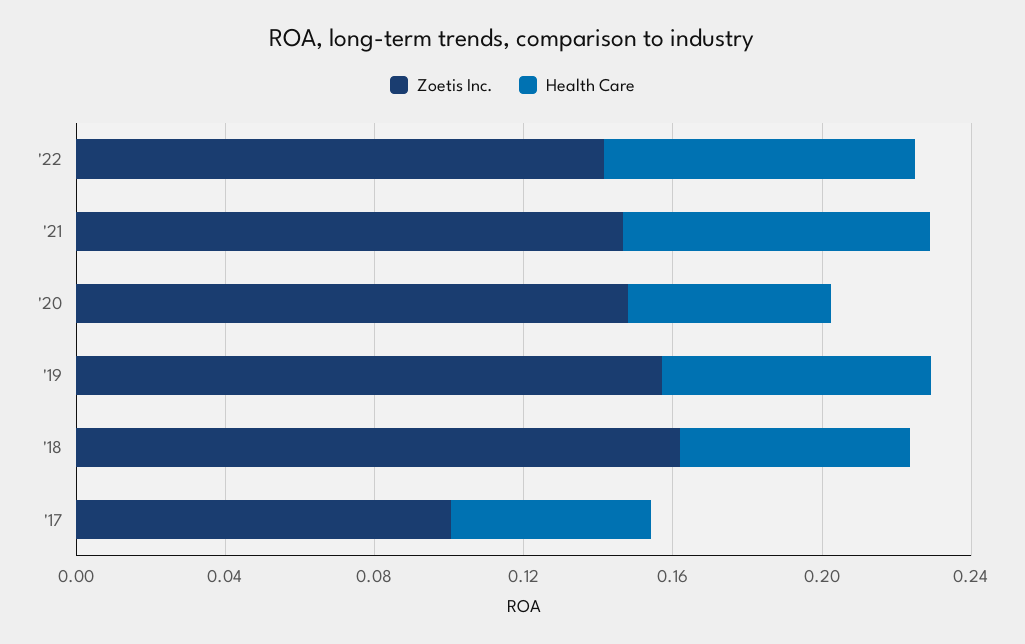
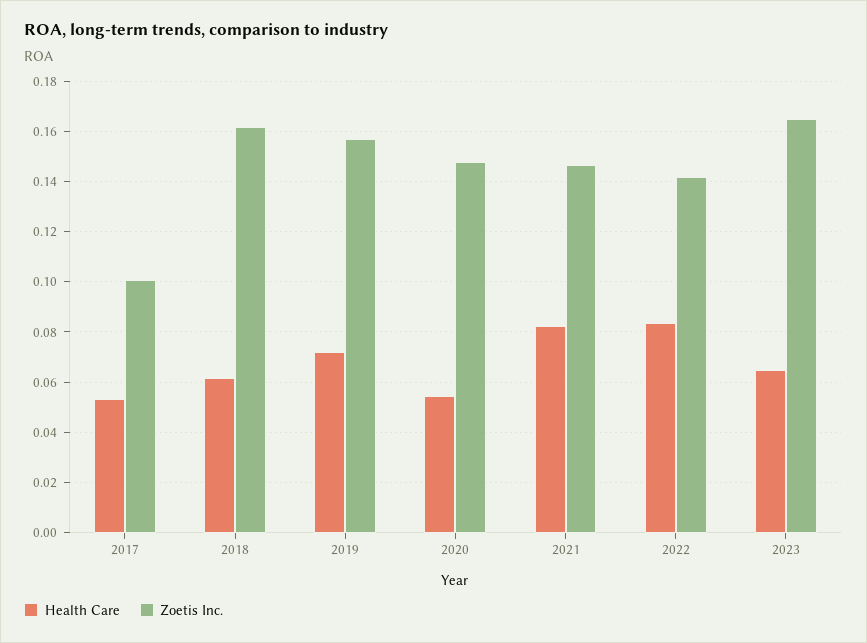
Health Care, 2023: none -> 0.065
Zoetis Inc., 2023: none -> 0.165

